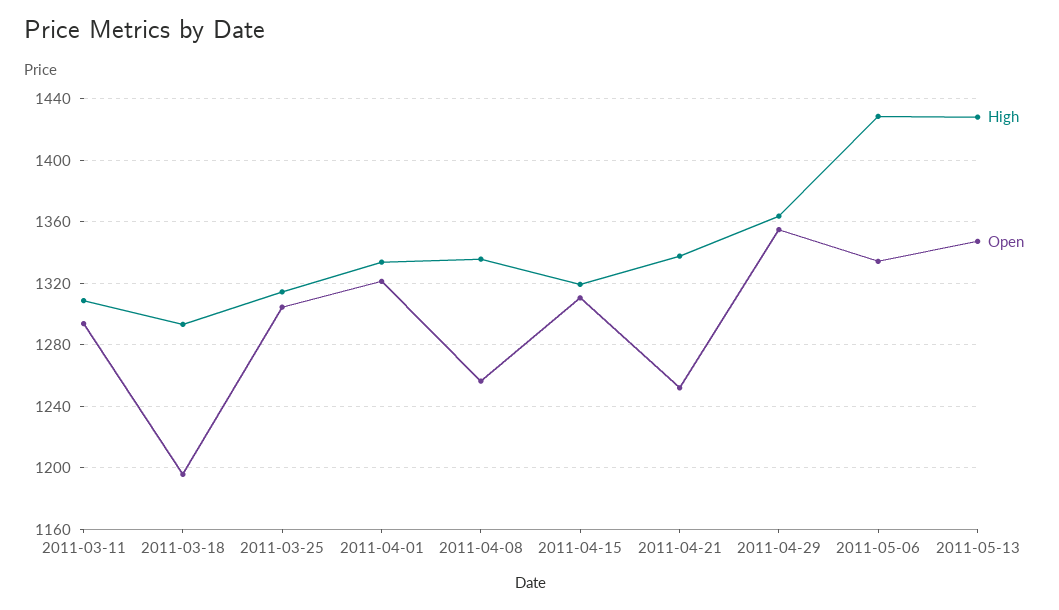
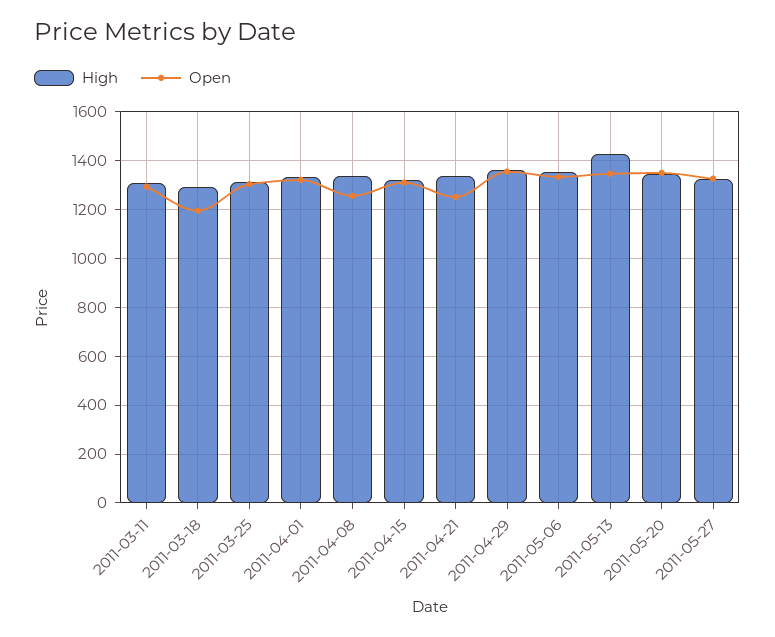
High, 2011-05-06: 1430 -> 1350
High, 2011-05-20: none -> 1350
Open, 2011-05-20: none -> 1350
High, 2011-05-27: none -> 1325
Open, 2011-05-27: none -> 1325

